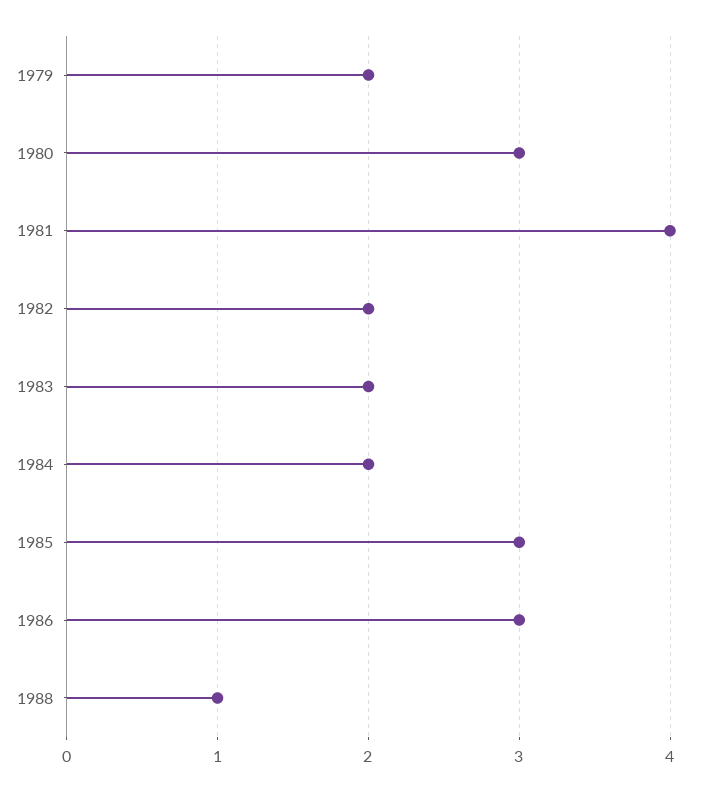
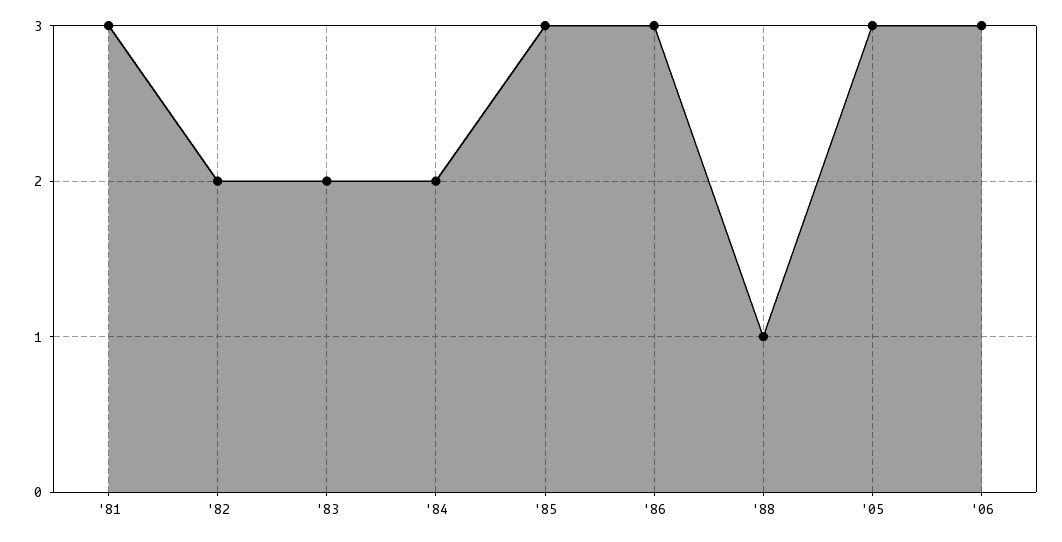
1979: 2 -> none
1980: 3 -> none
1981: 4 -> 3
'05: none -> 3
'06: none -> 3

